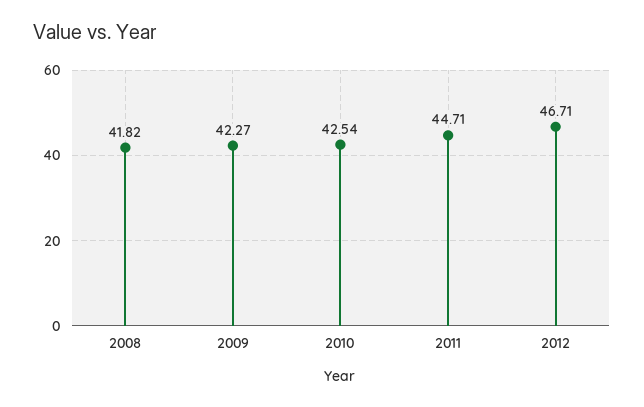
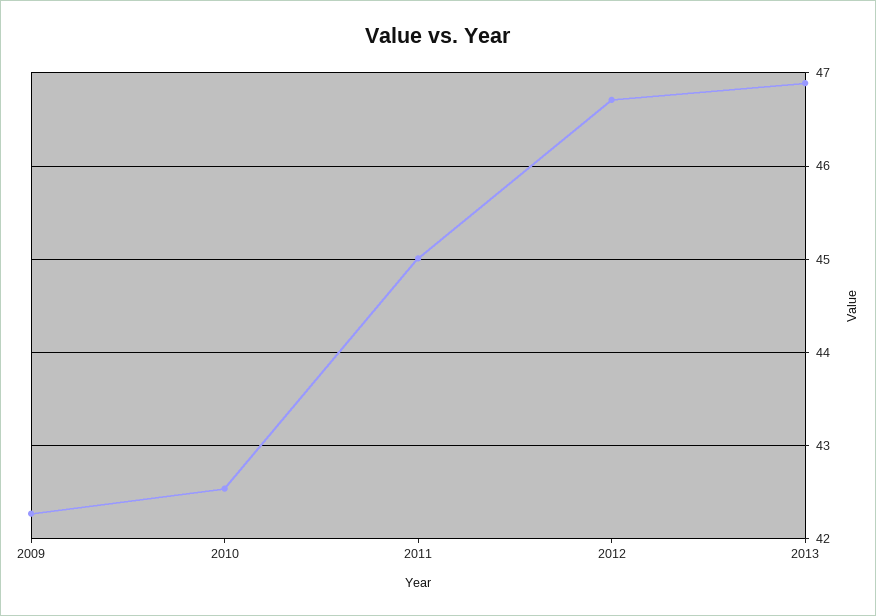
2008: 41.82 -> none
2011: 44.71 -> 45
2013: none -> 46.9

